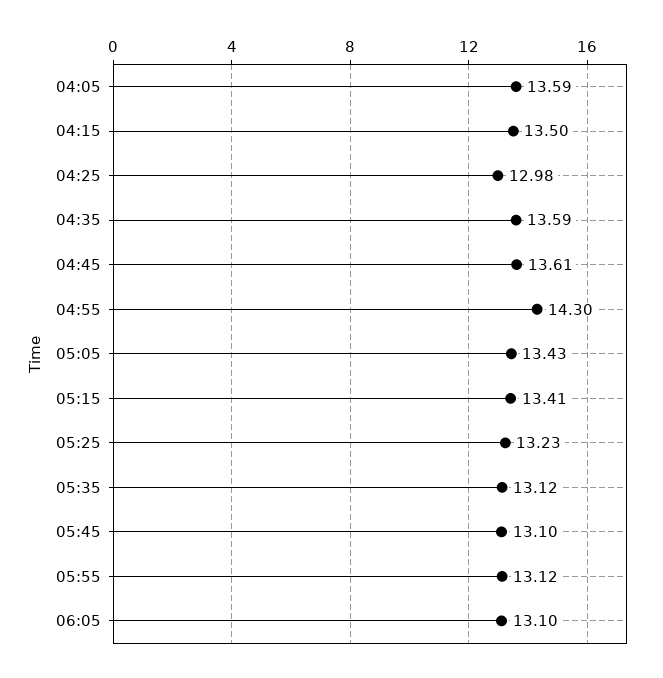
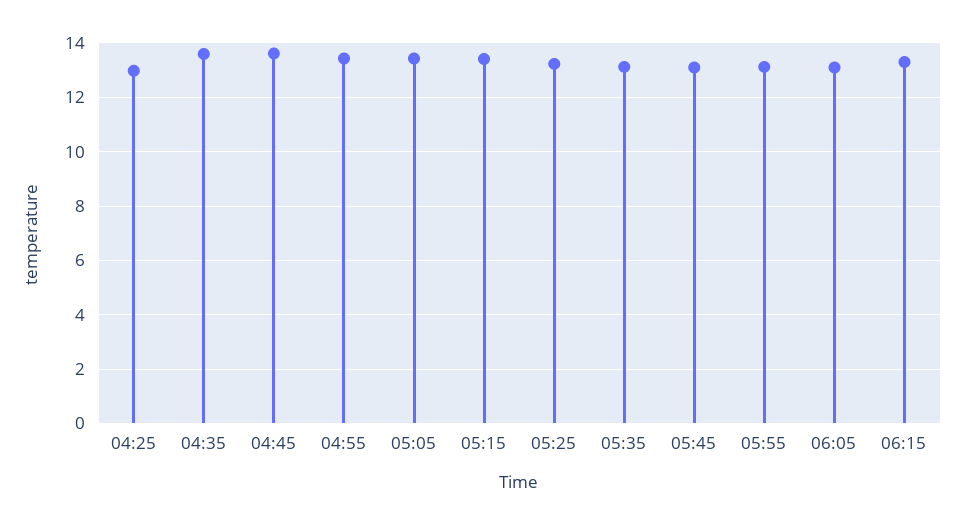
04:05: 13.59 -> none
04:15: 13.5 -> none
04:55: 14.3 -> 13.5
06:15: none -> 13.25

